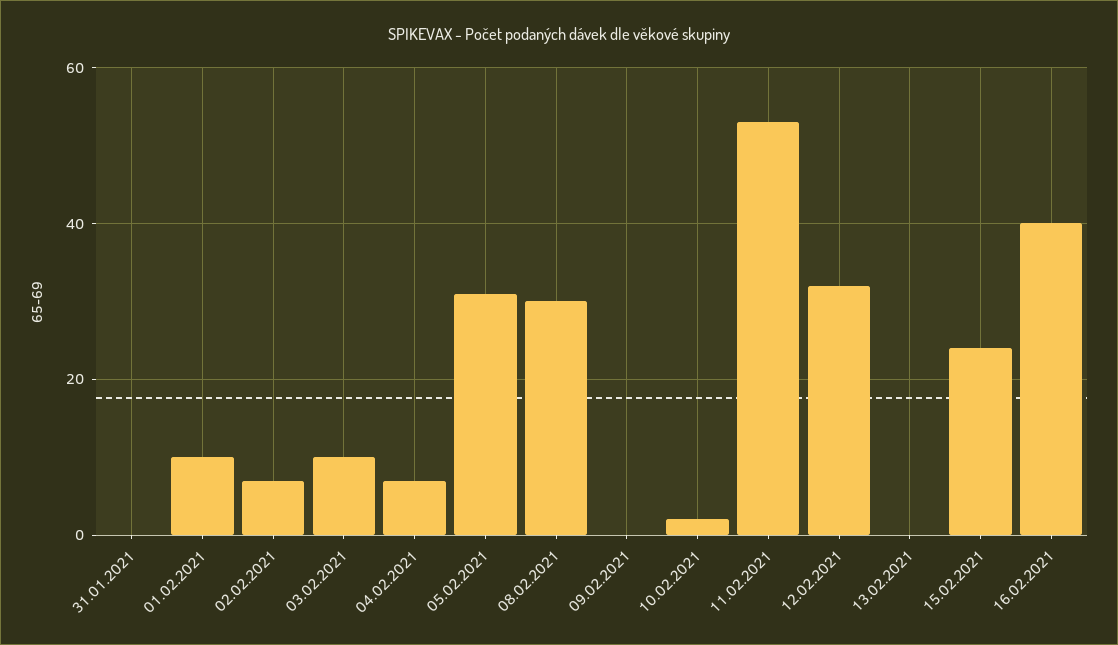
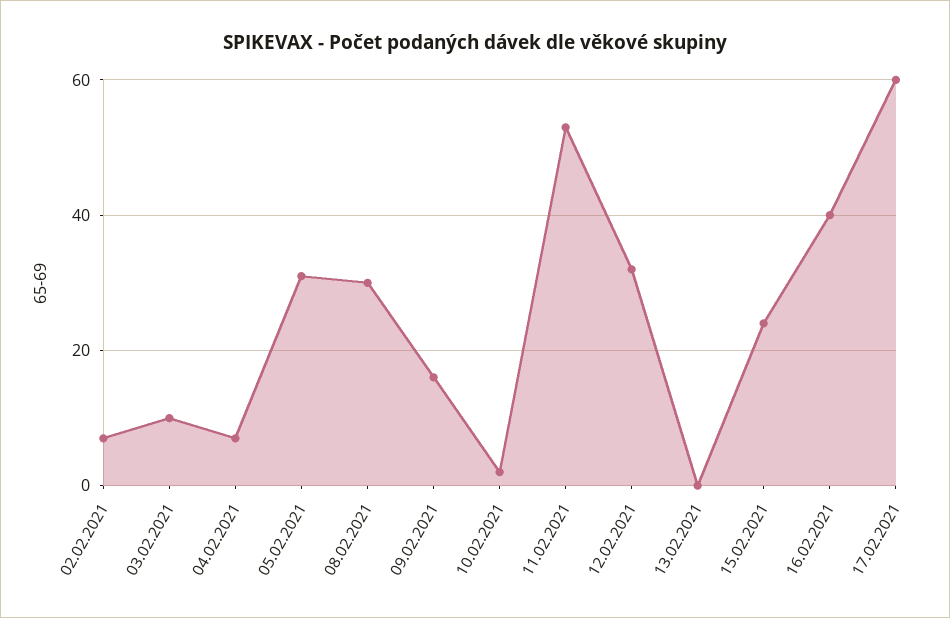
31.01.2021: 0 -> none
01.02.2021: 10 -> none
09.02.2021: 0 -> 15
17.02.2021: none -> 60

